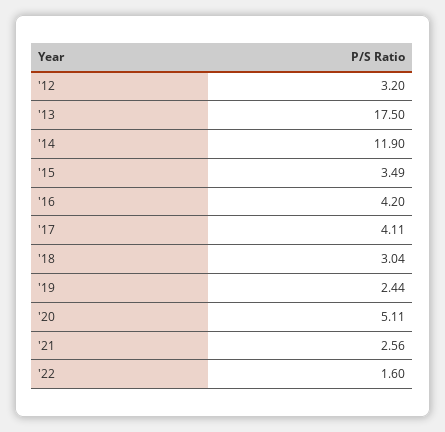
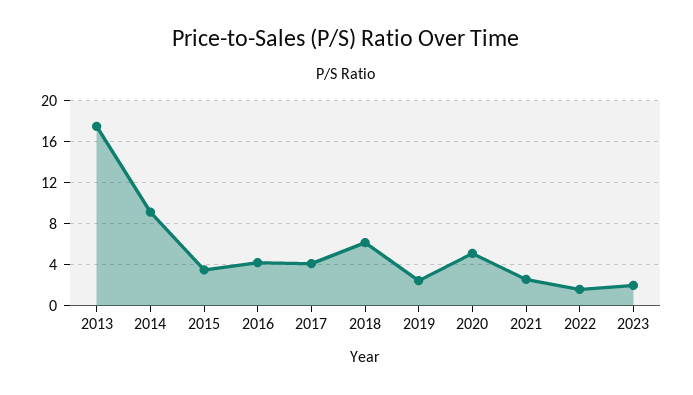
'12: 3.2 -> none
'14: 11.9 -> 9
'18: 3.04 -> 6
2023: none -> 2

